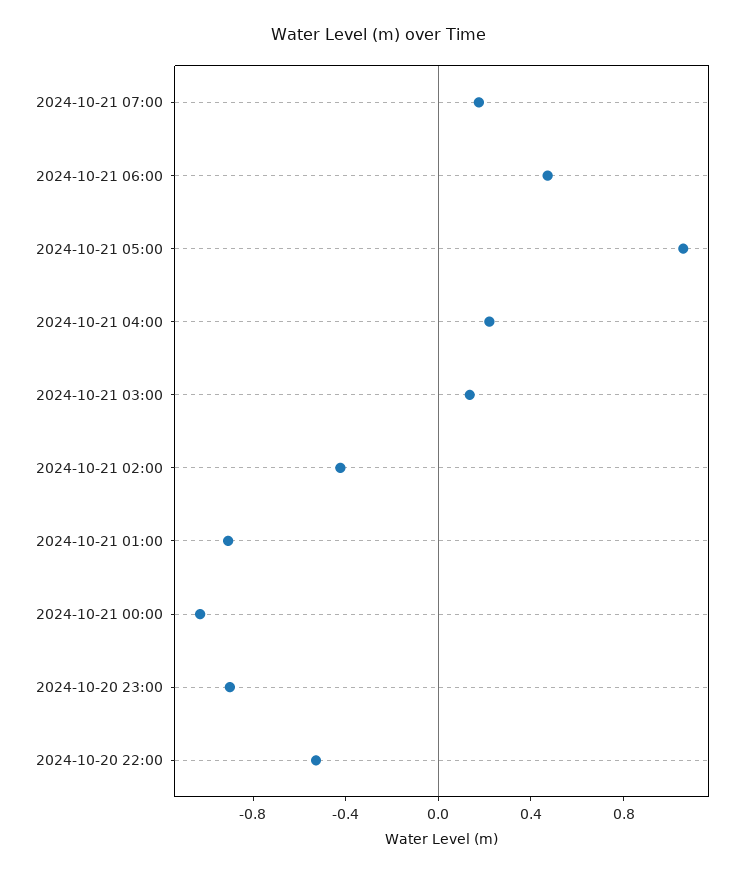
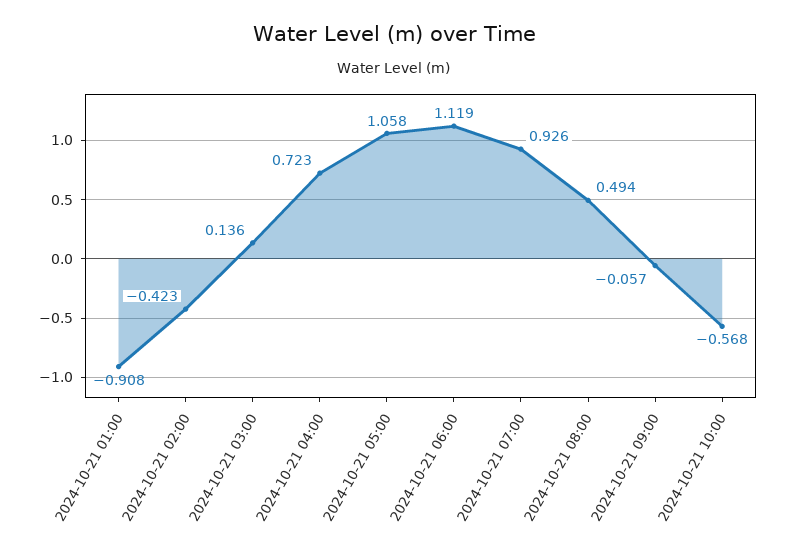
2024-10-21 07:00: 0.2 -> 0.926
2024-10-21 06:00: 0.5 -> 1.119
2024-10-21 04:00: 0.2 -> 0.723
2024-10-21 00:00: -1 -> none
2024-10-20 23:00: -0.9 -> none
2024-10-20 22:00: -0.5 -> none
2024-10-21 08:00: none -> 0.494
2024-10-21 09:00: none -> -0.057
2024-10-21 10:00: none -> -0.568

